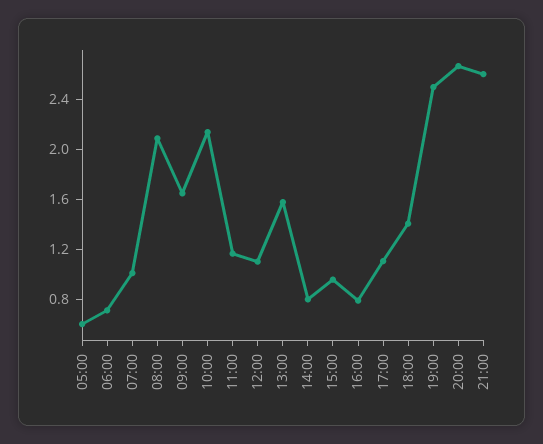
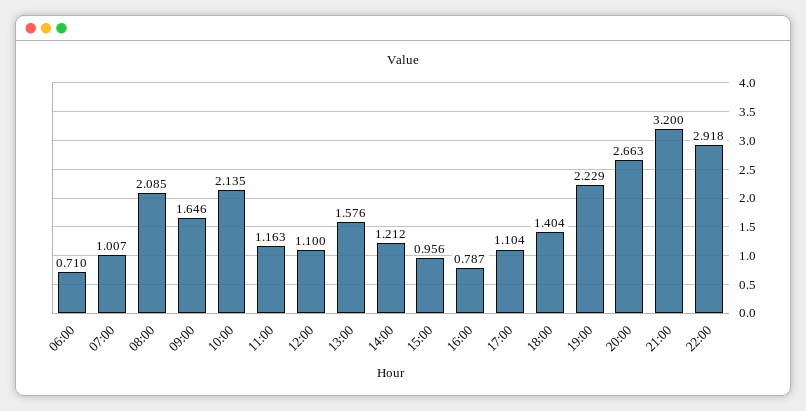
05:00: 0.6 -> none
14:00: 0.8 -> 1.212
19:00: 2.5 -> 2.229
21:00: 2.6 -> 3.2
22:00: none -> 2.918

